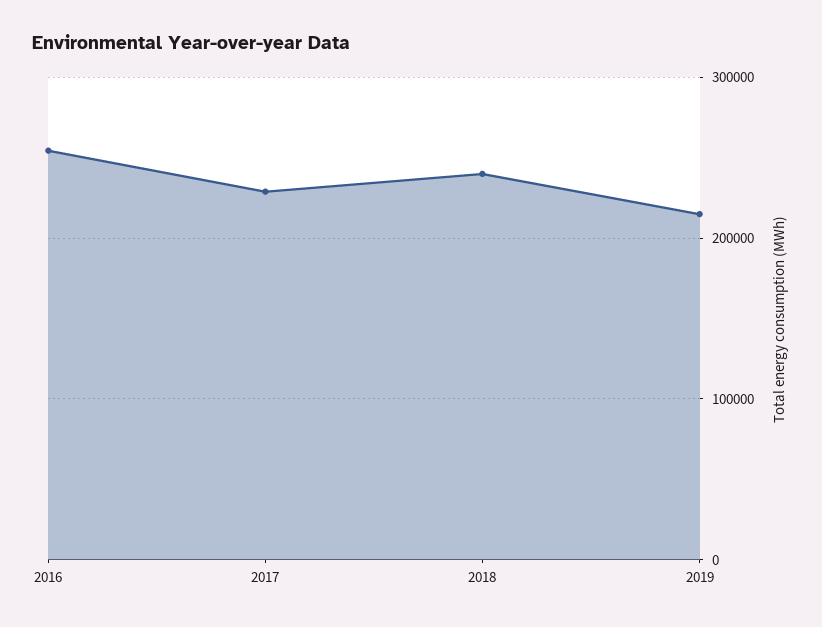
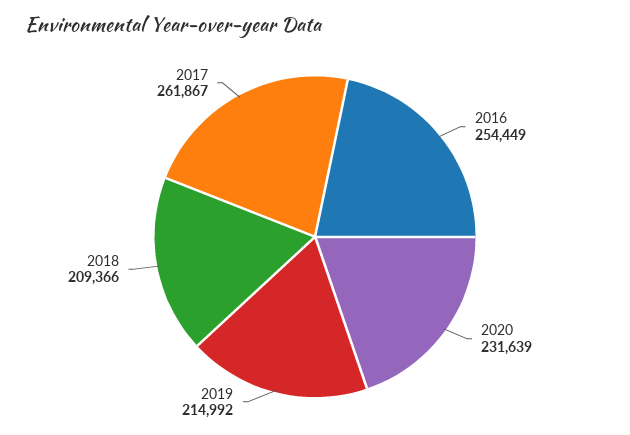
2017: 230000 -> 261867
2018: 240000 -> 209366
2020: none -> 231639

